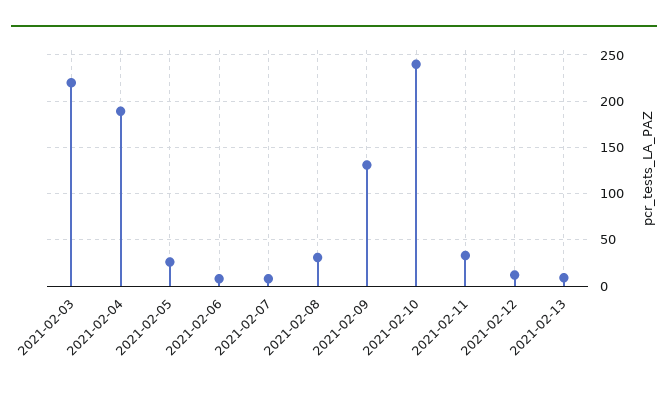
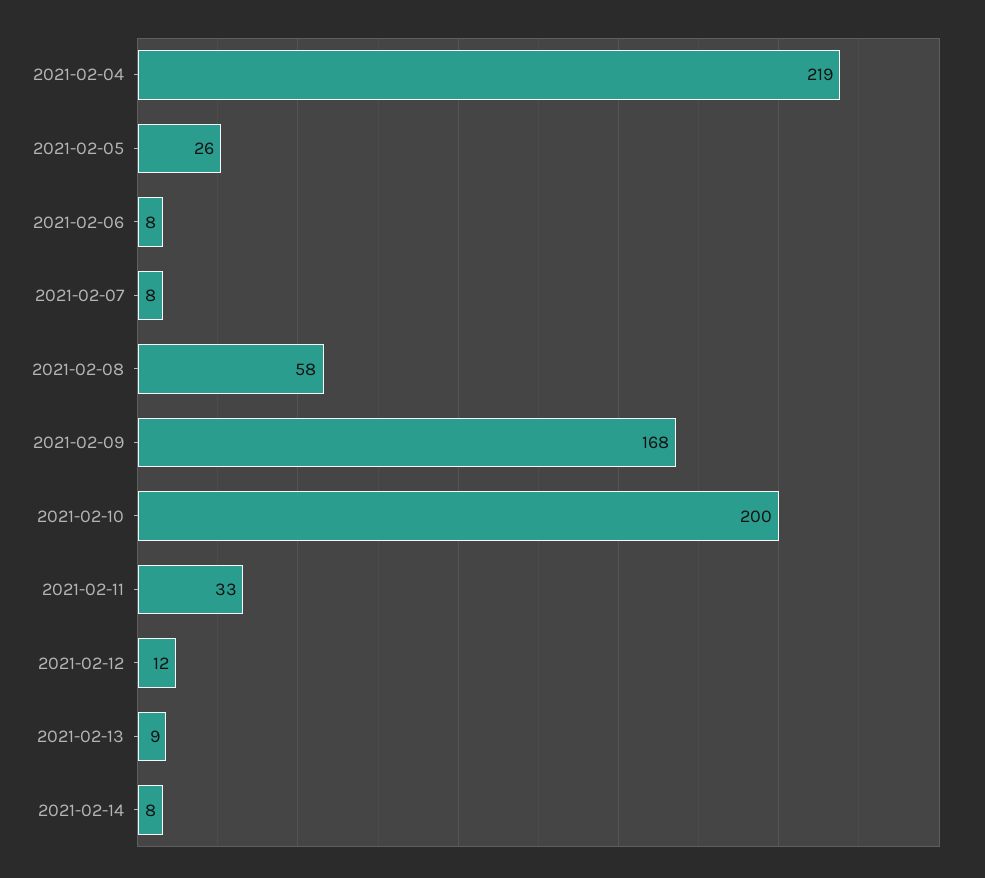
2021-02-03: 220 -> none
2021-02-04: 190 -> 219
2021-02-08: 30 -> 58
2021-02-09: 130 -> 168
2021-02-10: 240 -> 200
2021-02-14: none -> 8

